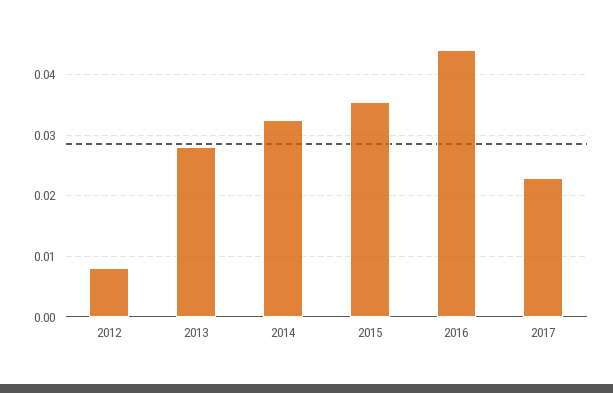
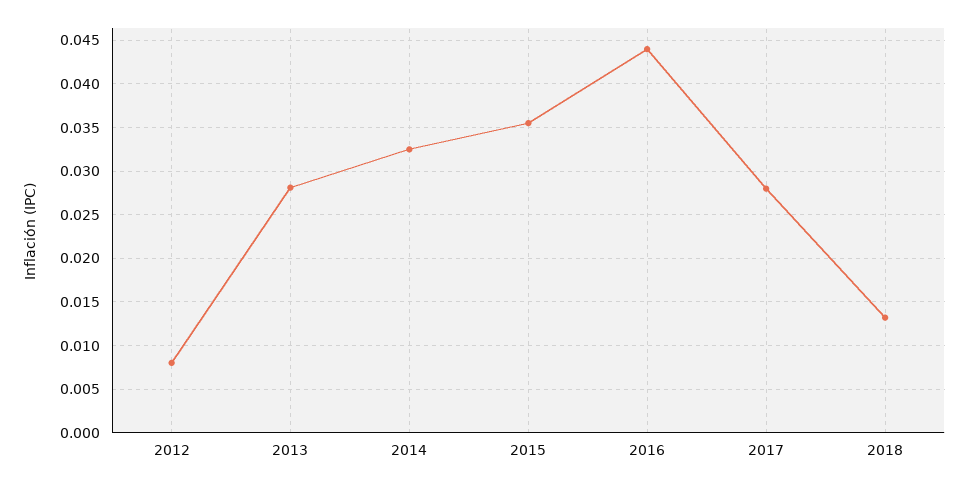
2017: 0.023 -> 0.028
2018: none -> 0.013

